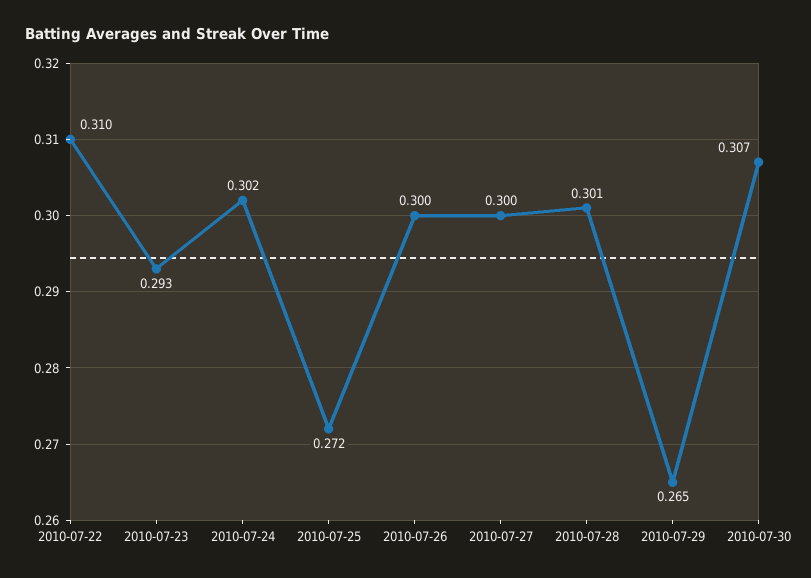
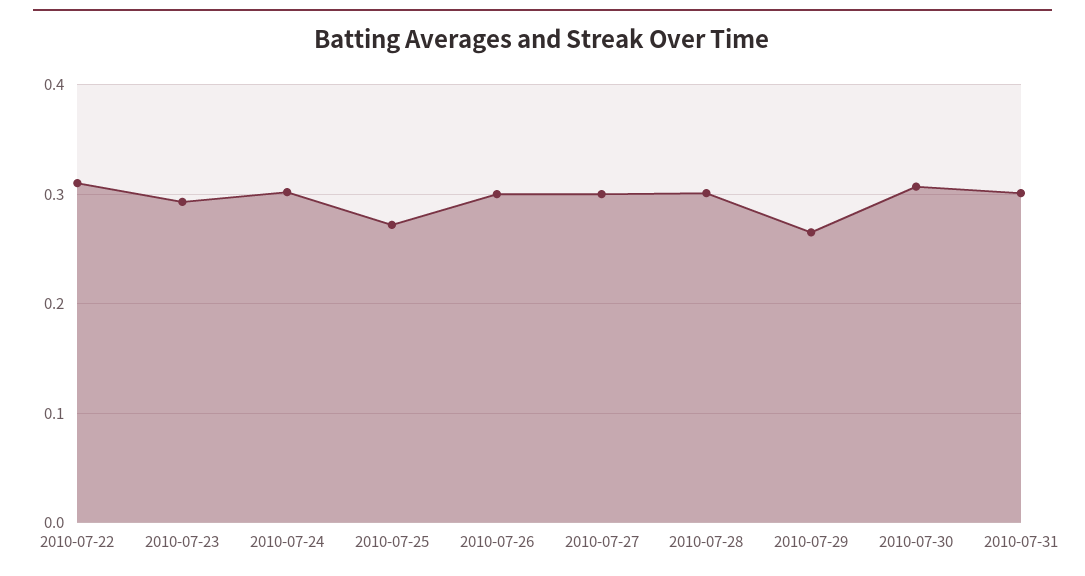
2010-07-31: none -> 0.3

